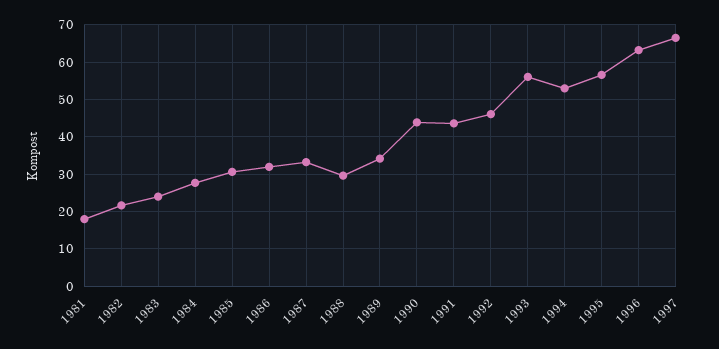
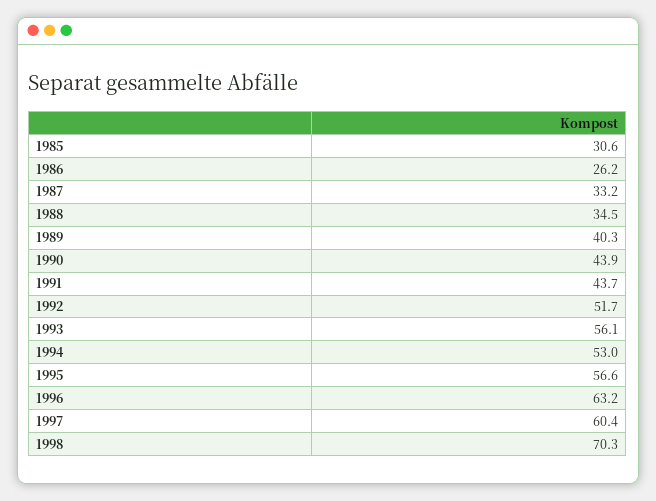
1981: 18 -> none
1982: 22 -> none
1983: 24 -> none
1984: 28 -> none
1986: 32 -> 26.2
1988: 30 -> 34.5
1989: 34 -> 40.3
1992: 46 -> 51.7
1997: 66 -> 60.4
1998: none -> 70.3

